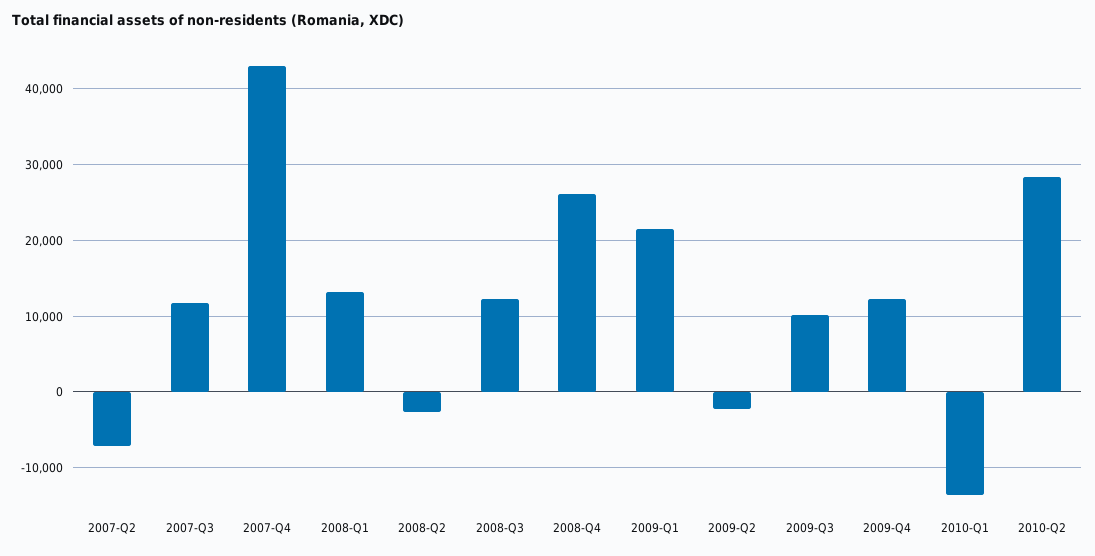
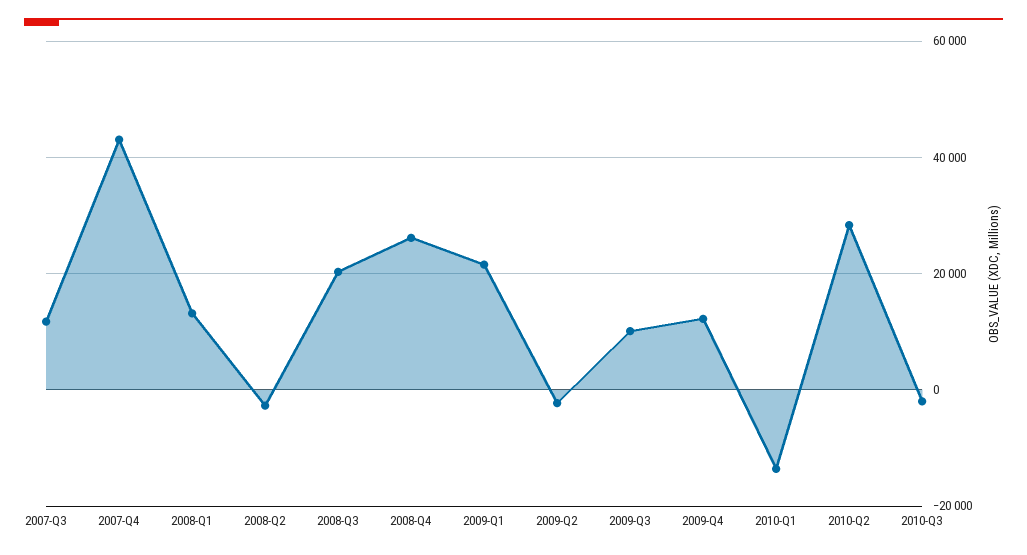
2007-Q2: -7000 -> none
2008-Q3: 12000 -> 20000
2010-Q3: none -> -2000

